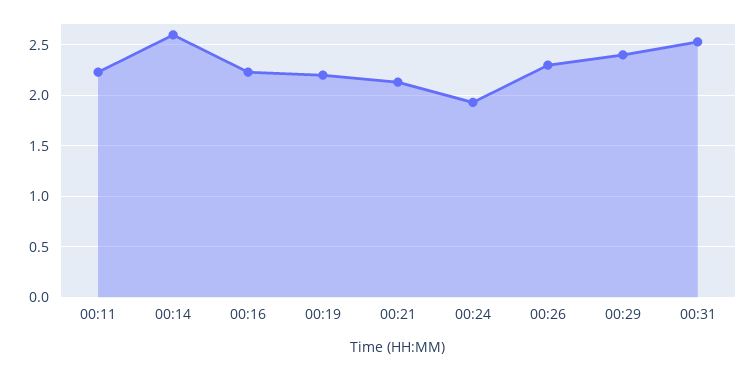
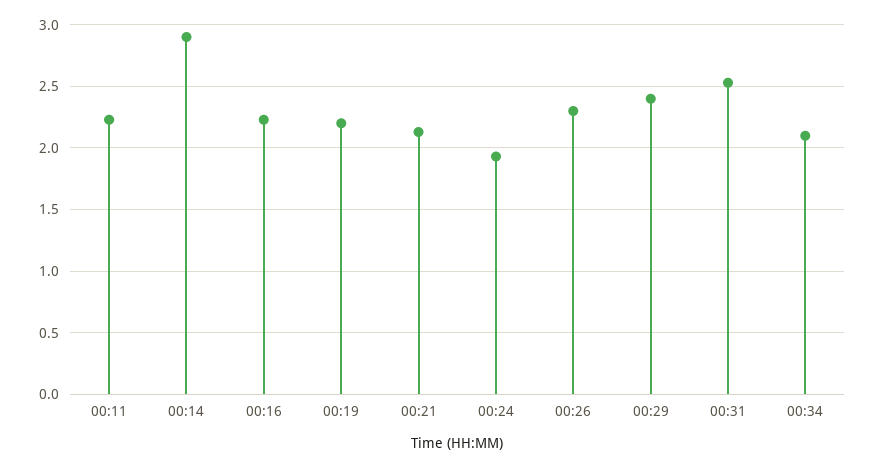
00:14: 2.6 -> 2.9
00:34: none -> 2.1

